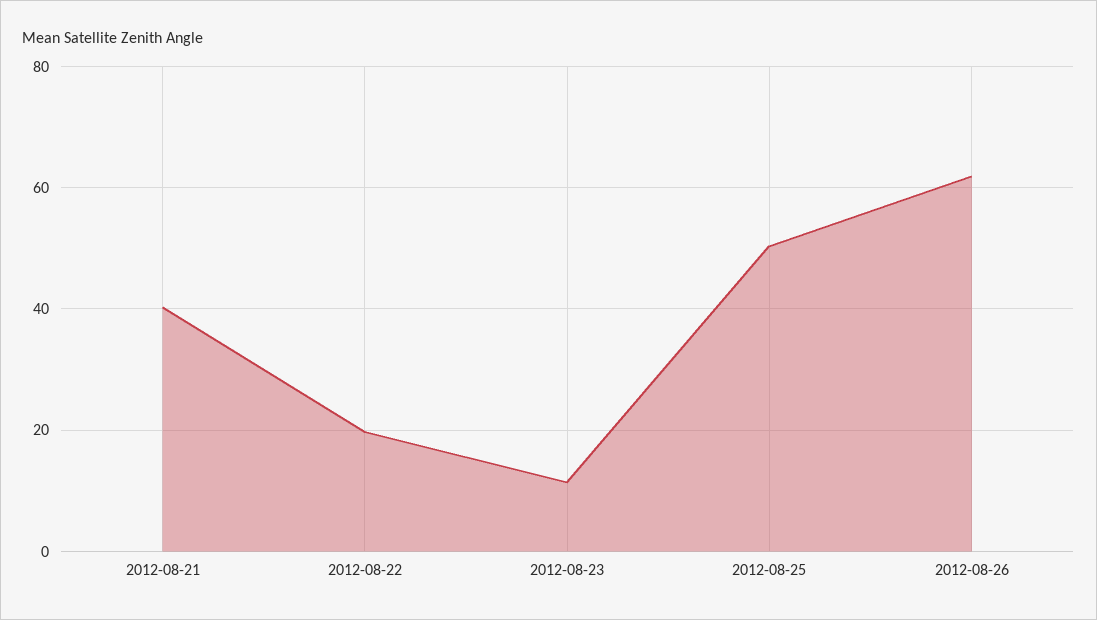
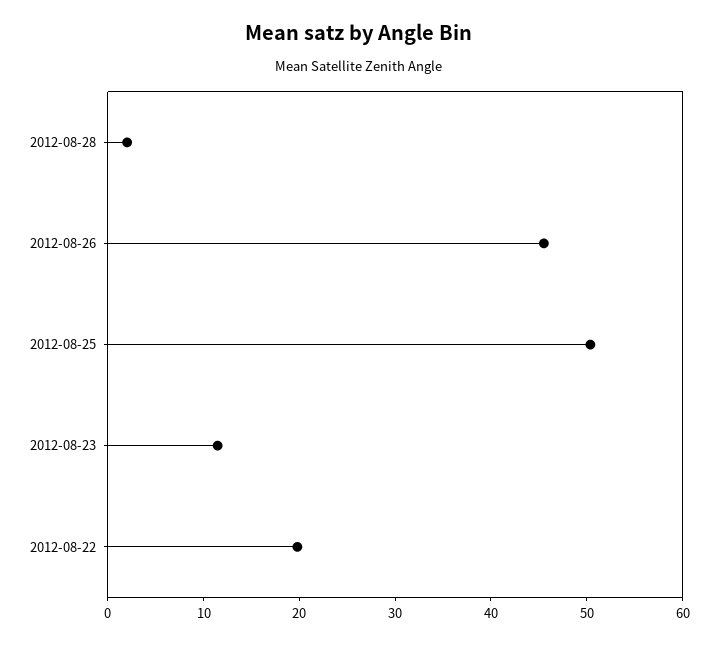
2012-08-21: 40 -> none
2012-08-26: 62 -> 46
2012-08-28: none -> 2

